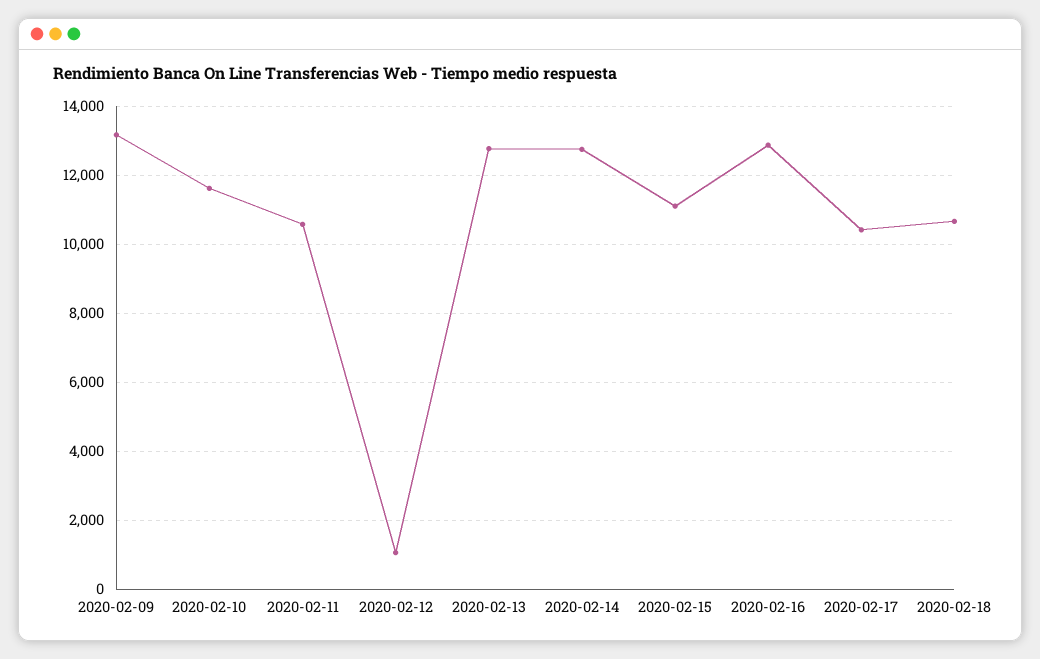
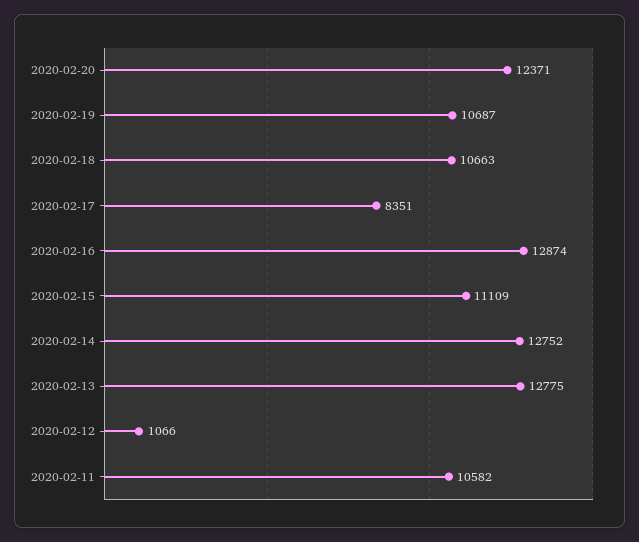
2020-02-09: 13200 -> none
2020-02-10: 11600 -> none
2020-02-17: 10400 -> 8351
2020-02-20: none -> 12371
2020-02-19: none -> 10687

